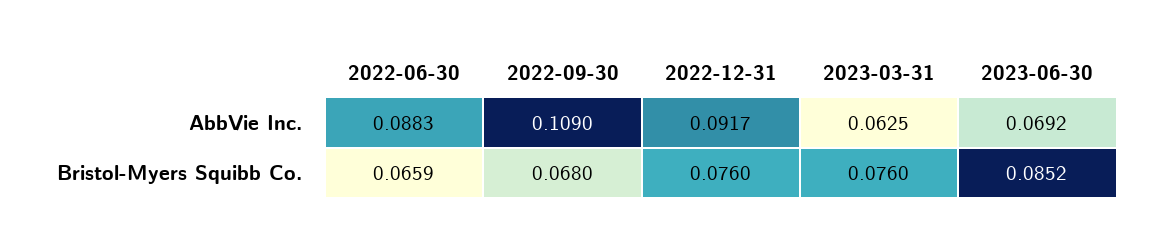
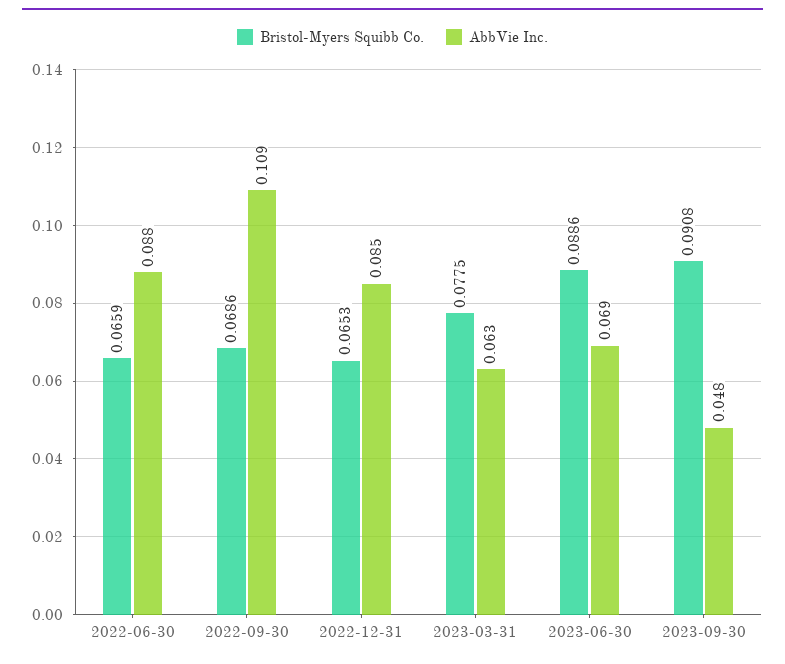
AbbVie Inc., 2022-12-31: 0.0917 -> 0.085
Bristol-Myers Squibb Co., 2022-09-30: 0.068 -> 0.0686
Bristol-Myers Squibb Co., 2022-12-31: 0.076 -> 0.0653
Bristol-Myers Squibb Co., 2023-03-31: 0.076 -> 0.0775
Bristol-Myers Squibb Co., 2023-06-30: 0.0852 -> 0.0886
Bristol-Myers Squibb Co., 2023-09-30: none -> 0.0908
AbbVie Inc., 2023-09-30: none -> 0.048

